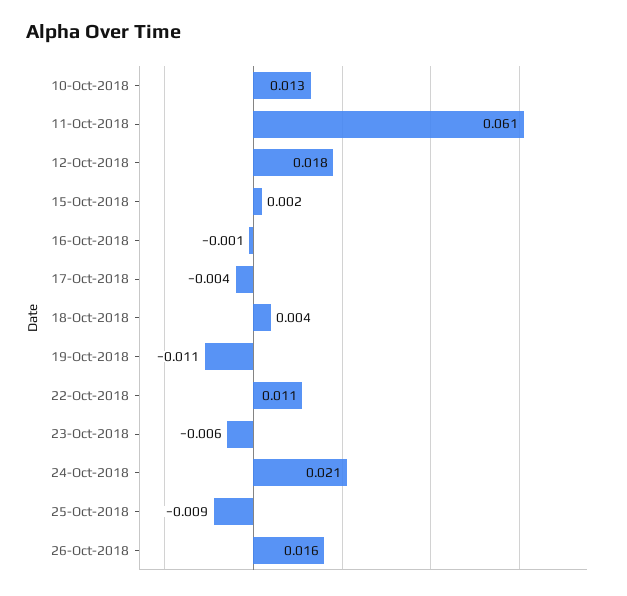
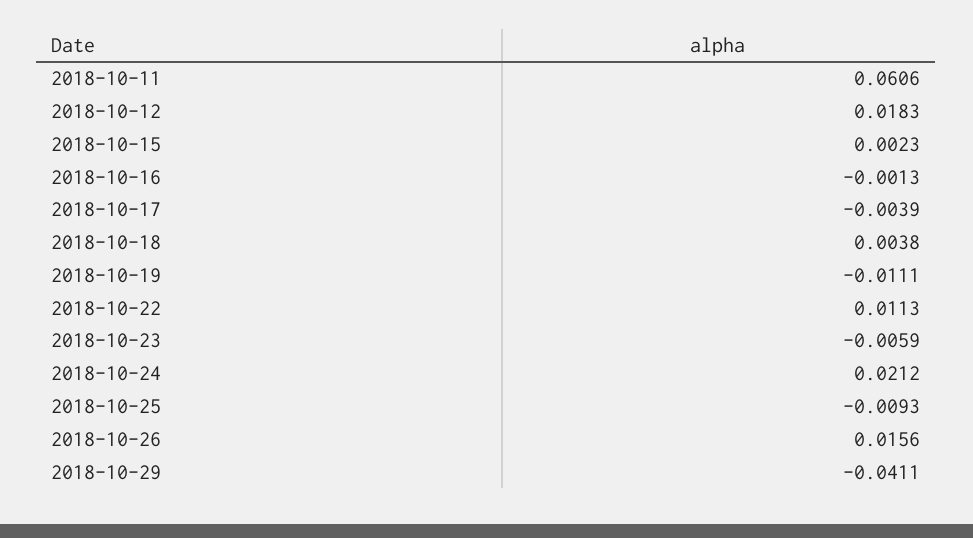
10-Oct-2018: 0.013 -> none
2018-10-29: none -> -0.0411

